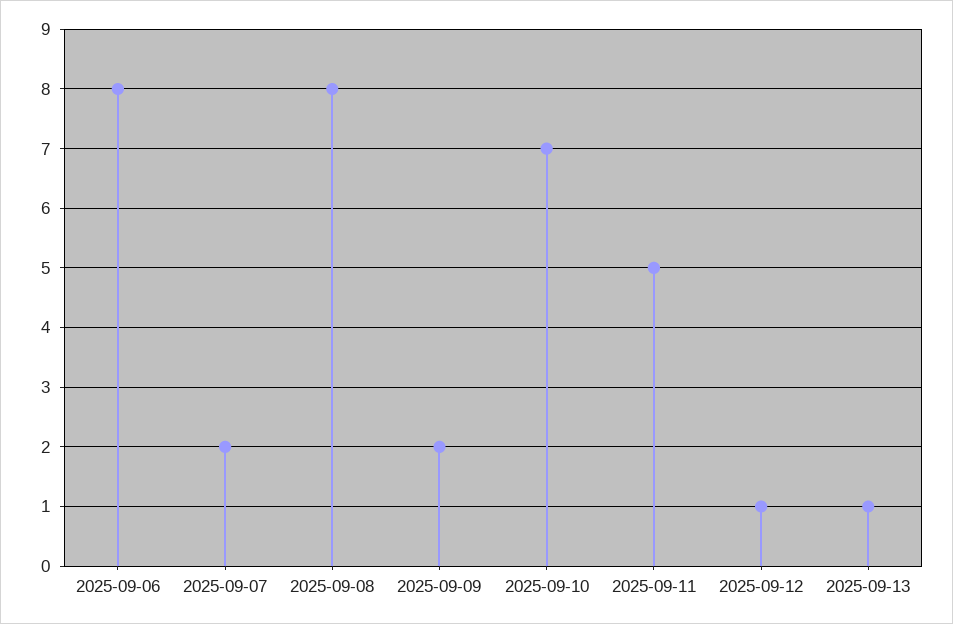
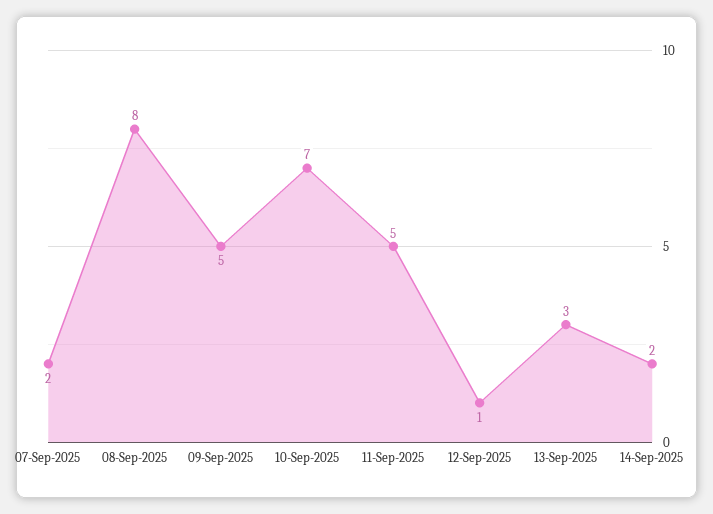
2025-09-06: 8 -> none
2025-09-09: 2 -> 5
2025-09-13: 1 -> 3
14-Sep-2025: none -> 2

